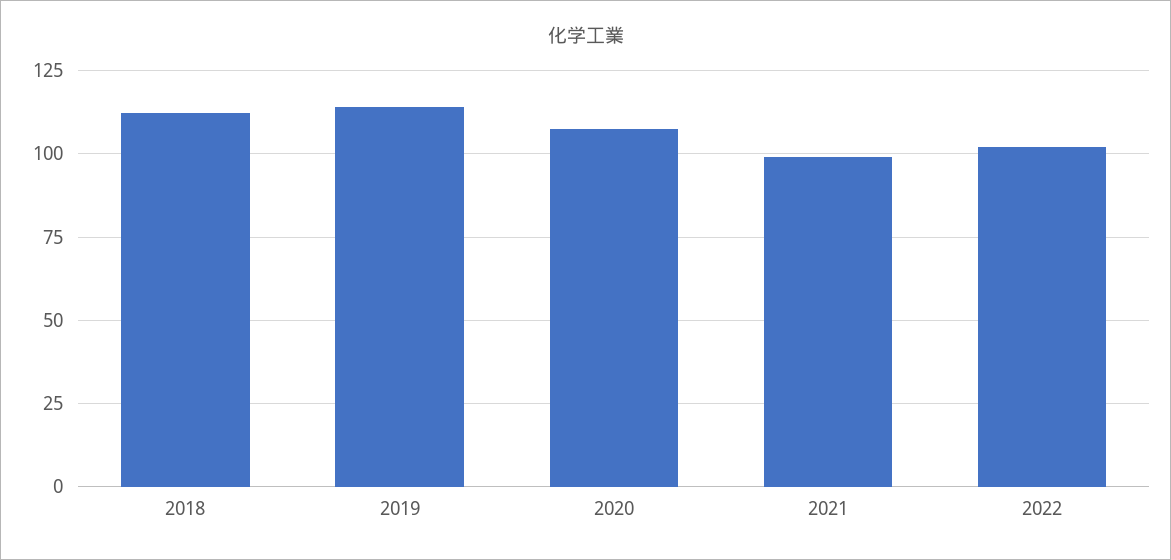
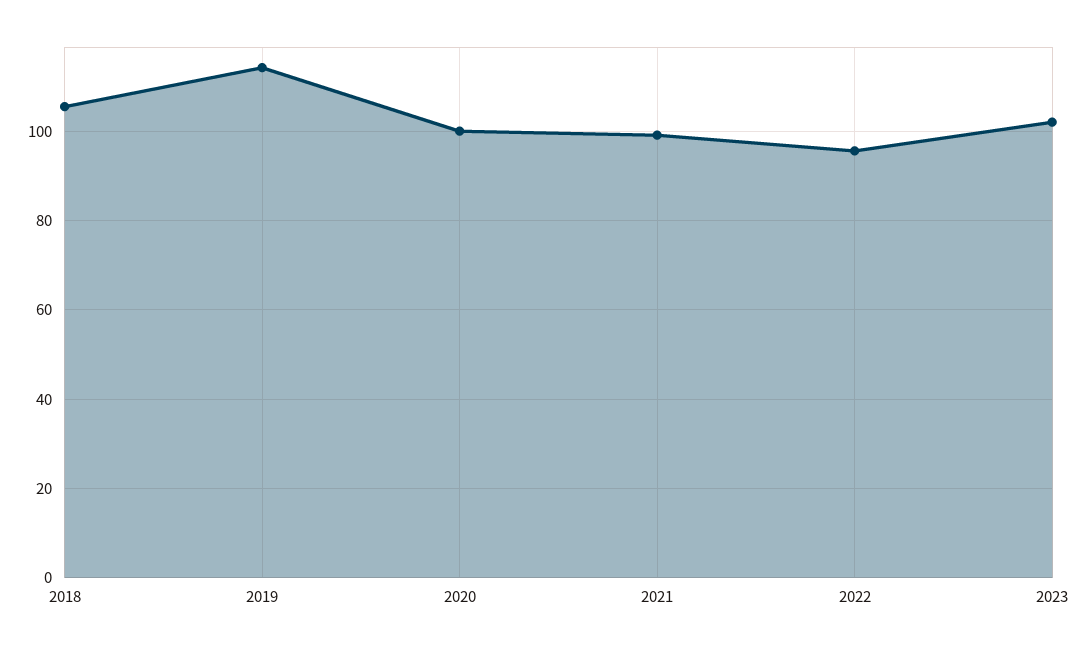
2018: 112.5 -> 106
2020: 107.5 -> 100
2022: 102.5 -> 96
2023: none -> 102

